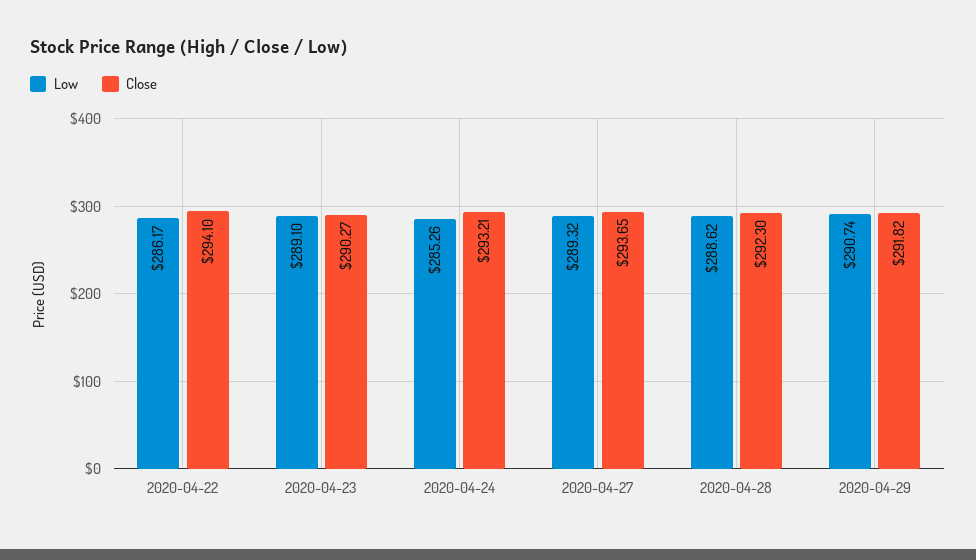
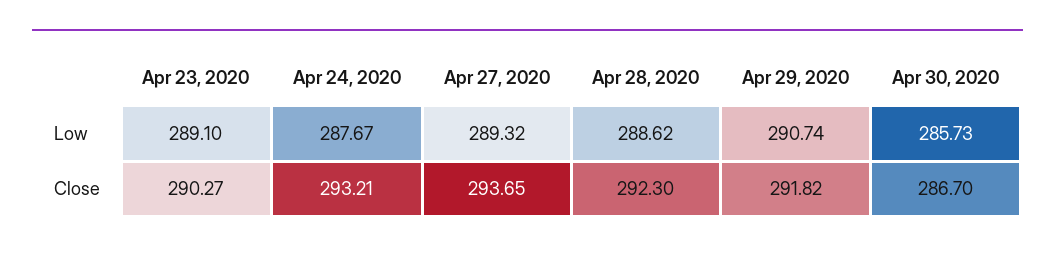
Low, 2020-04-22: 286.17 -> none
Close, 2020-04-22: 294.1 -> none
Low, 2020-04-24: 285.26 -> 287.67
Low, Apr 30, 2020: none -> 285.73
Close, Apr 30, 2020: none -> 286.7

